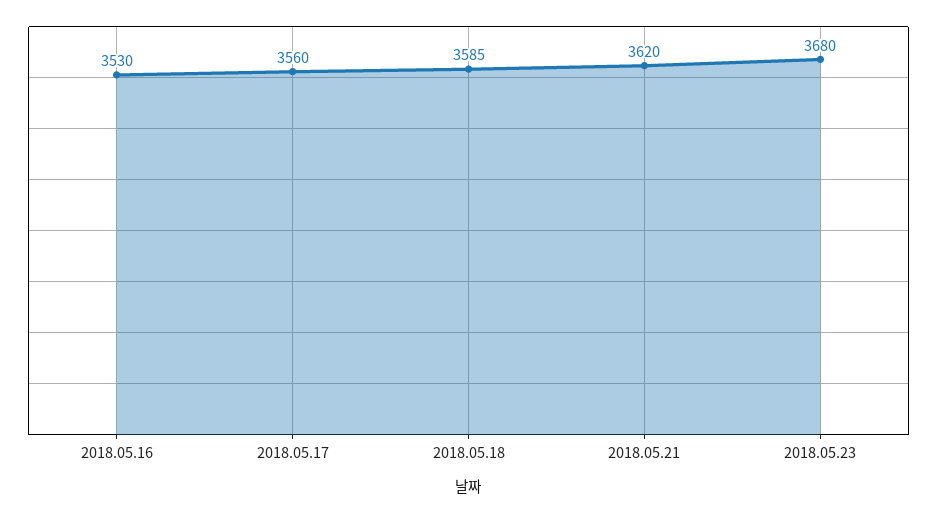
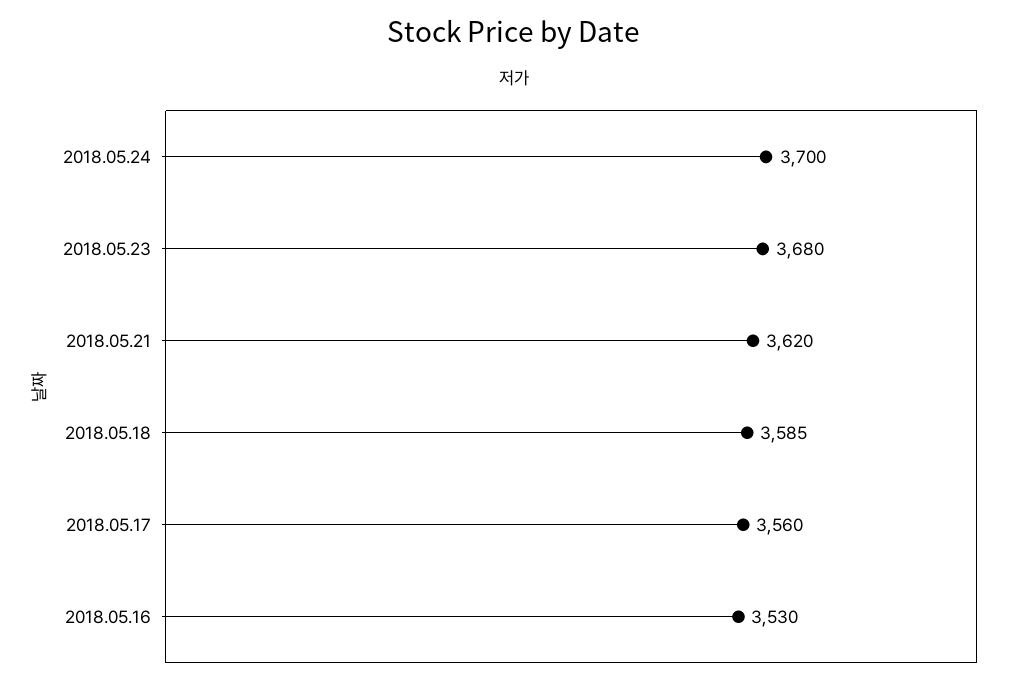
2018.05.24: none -> 3700

